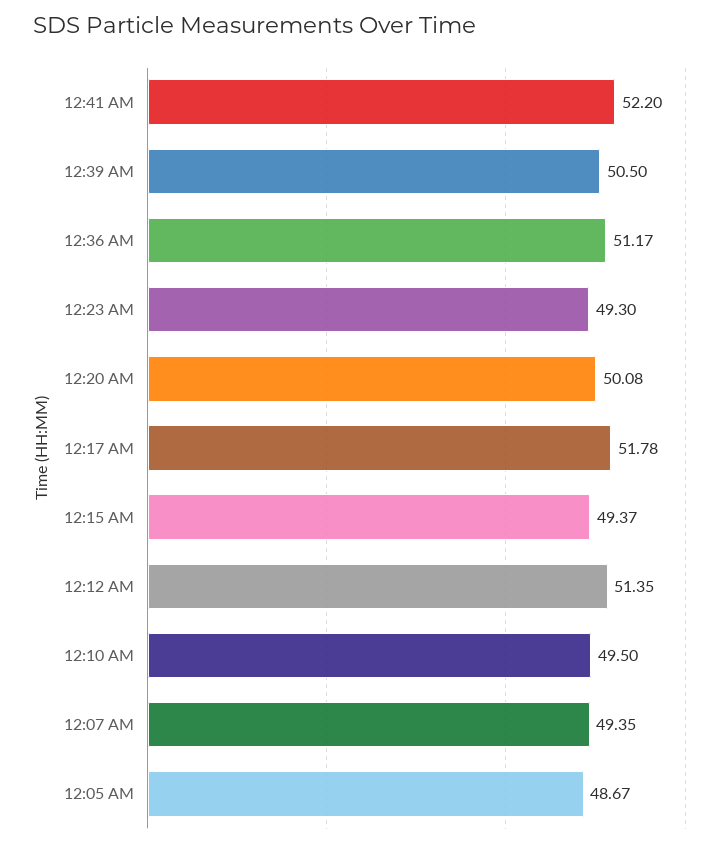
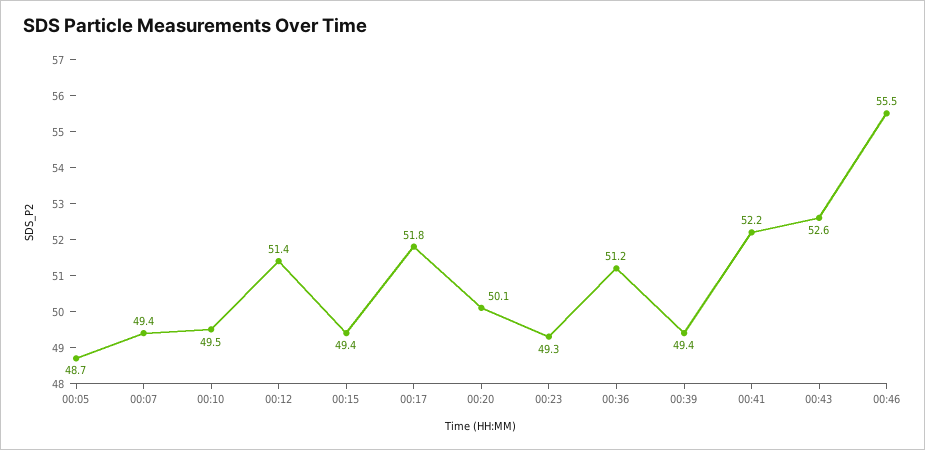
12:39 AM: 50.5 -> 49.4
00:43: none -> 52.6
00:46: none -> 55.5

